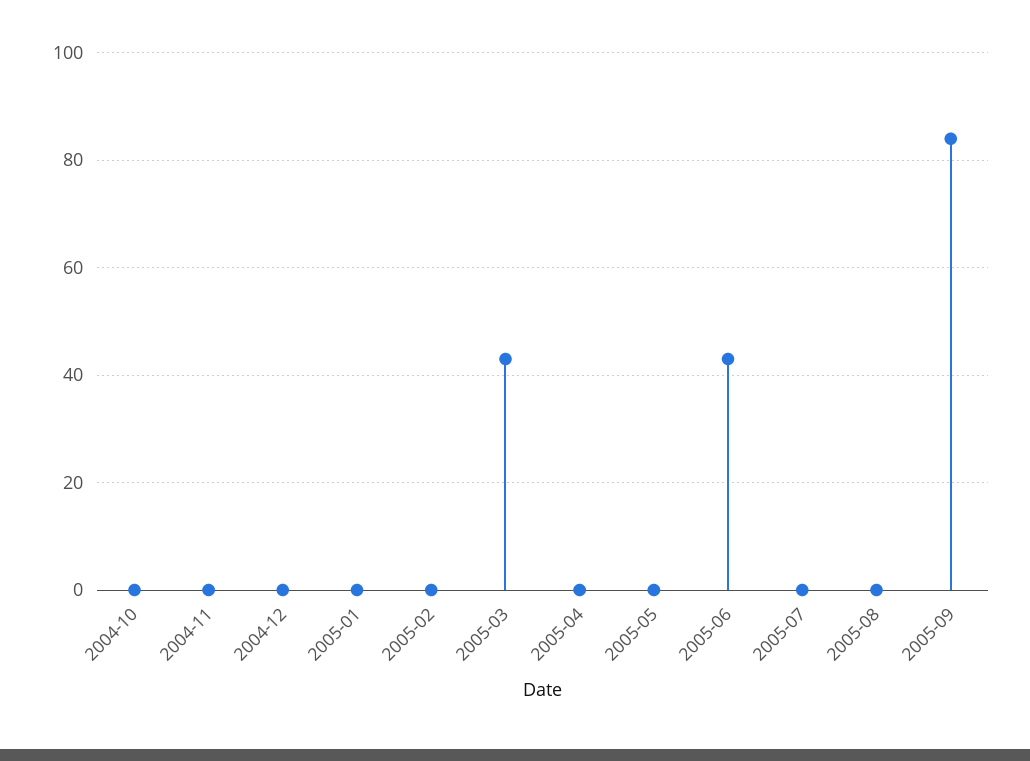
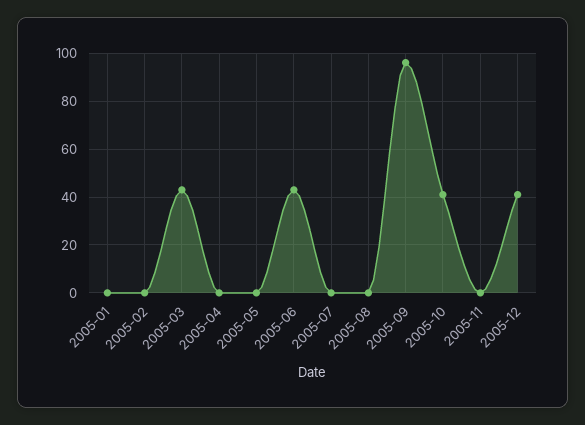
2004-10: 0 -> none
2004-11: 0 -> none
2004-12: 0 -> none
2005-09: 85 -> 95
2005-10: none -> 40
2005-11: none -> 0
2005-12: none -> 40

